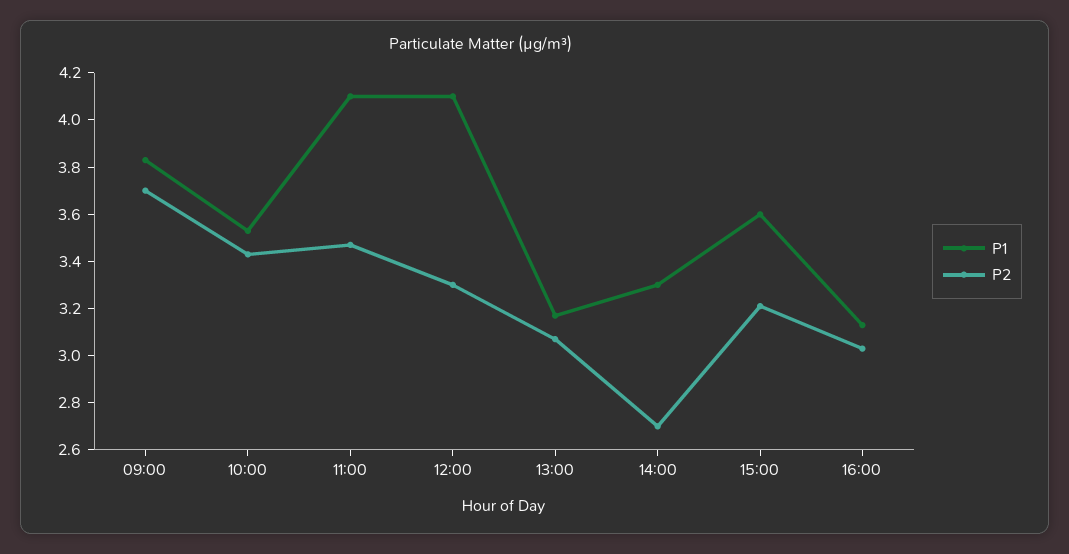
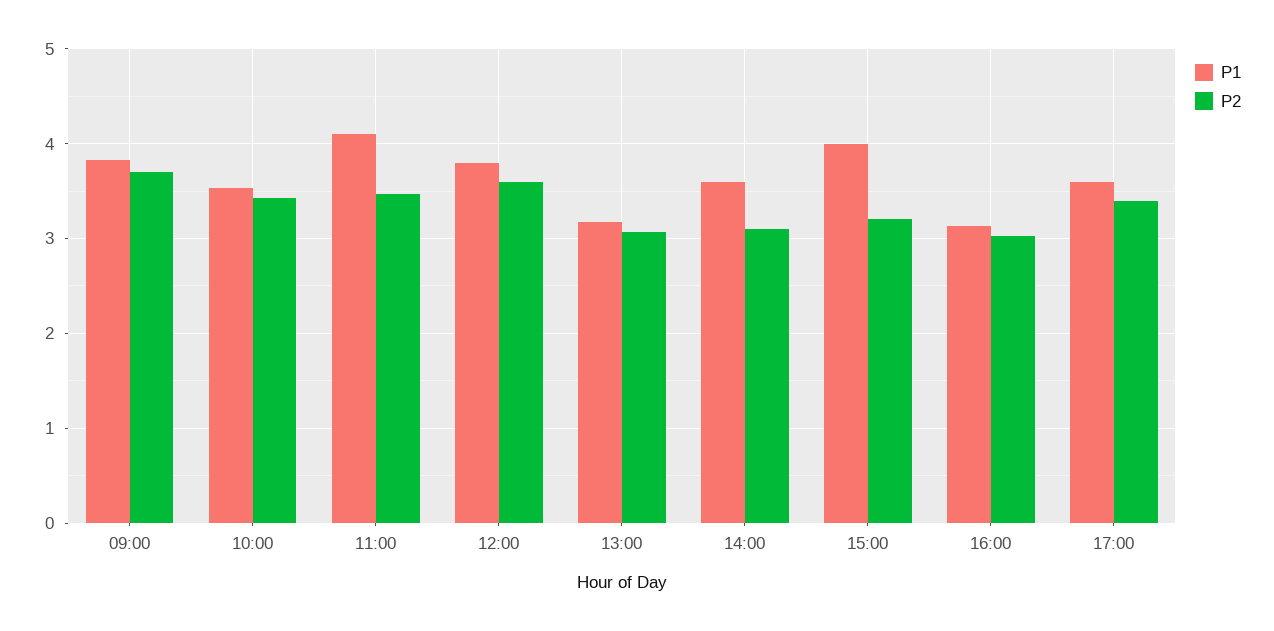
P1, 12:00: 4.1 -> 3.8
P2, 12:00: 3.3 -> 3.6
P1, 14:00: 3.3 -> 3.6
P2, 14:00: 2.7 -> 3.1
P1, 15:00: 3.6 -> 4
P1, 17:00: none -> 3.6
P2, 17:00: none -> 3.4

